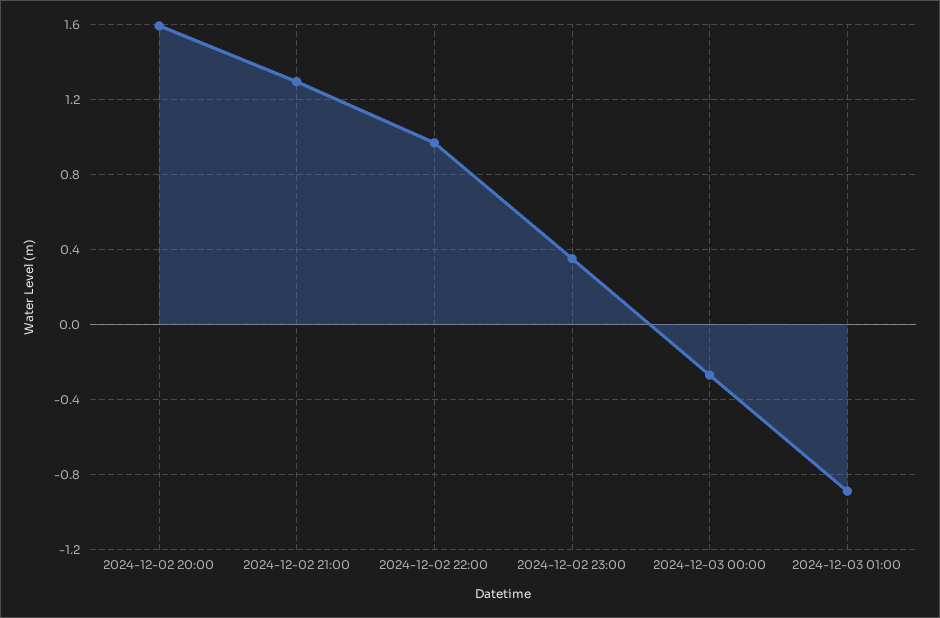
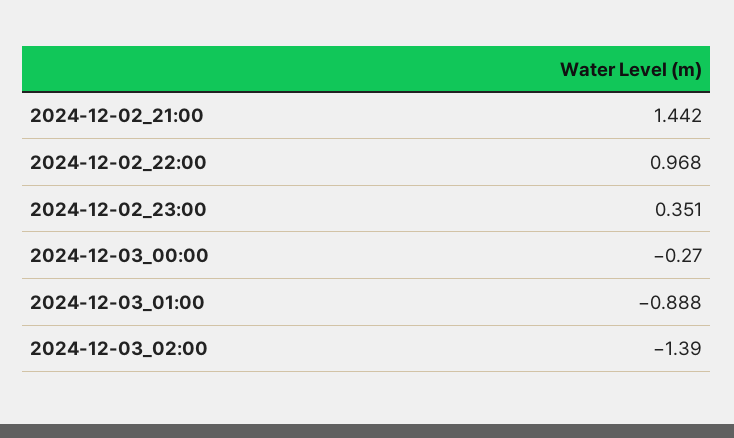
2024-12-02 20:00: 1.6 -> none
2024-12-02 21:00: 1.3 -> 1.442
2024-12-03_02:00: none -> -1.39

